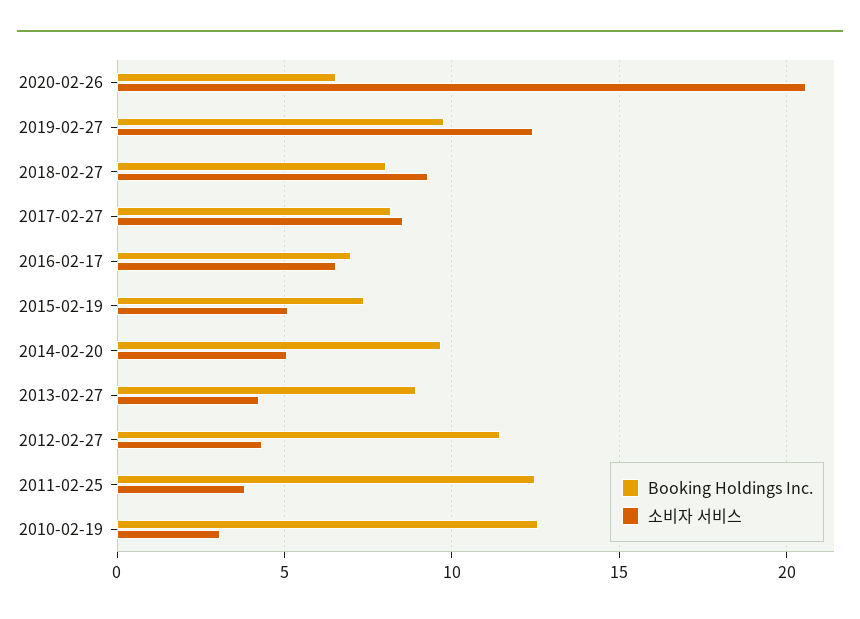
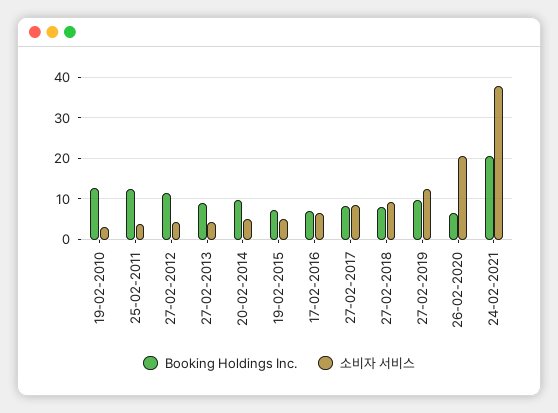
Booking Holdings Inc., 24-02-2021: none -> 20
소비자 서비스, 24-02-2021: none -> 38

